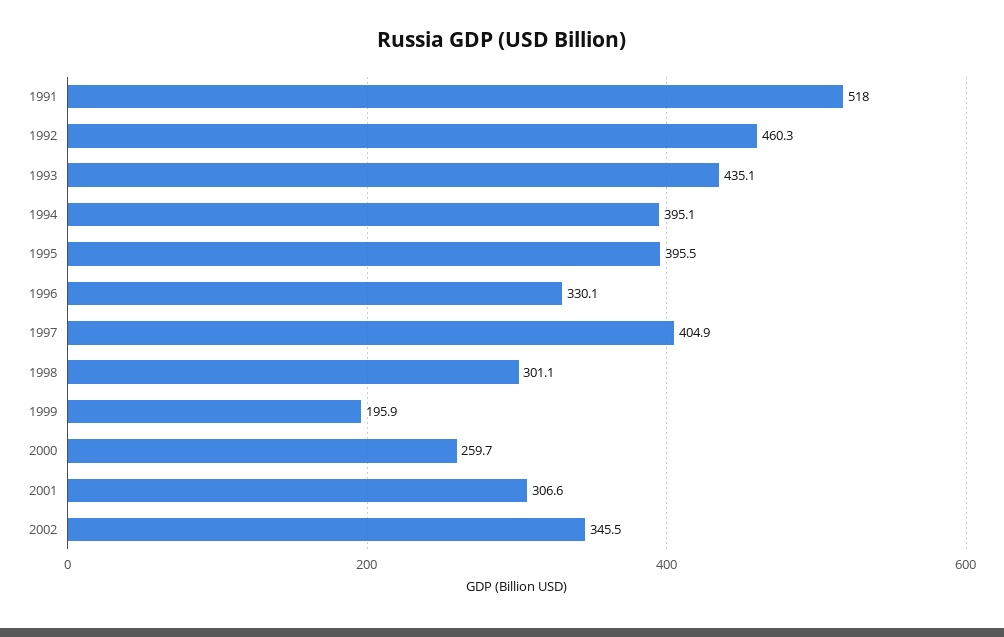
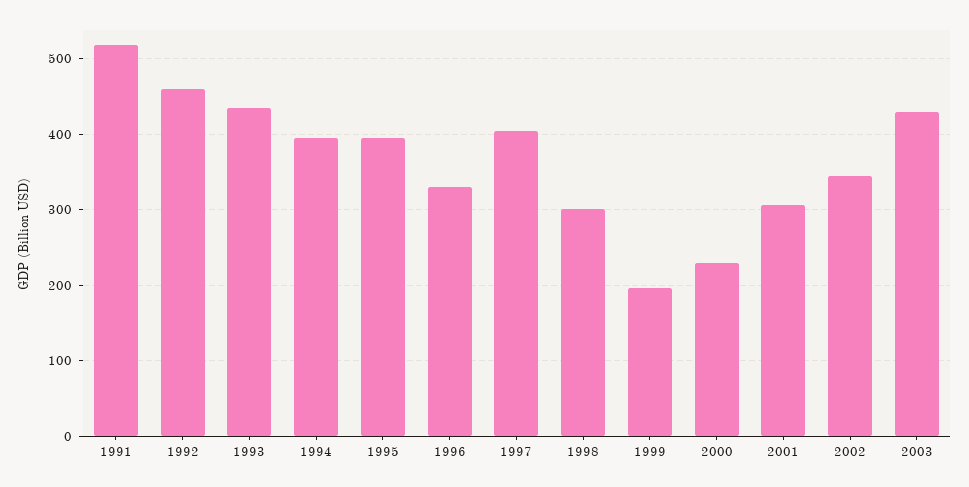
2000: 259.7 -> 230
2003: none -> 430

